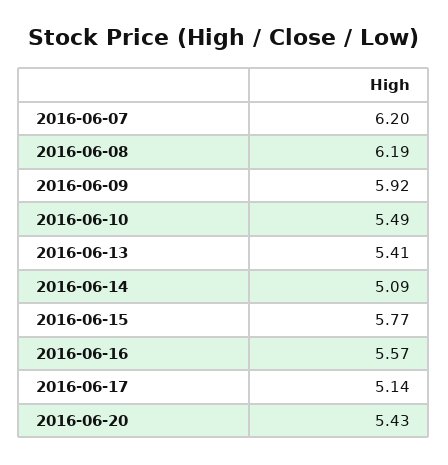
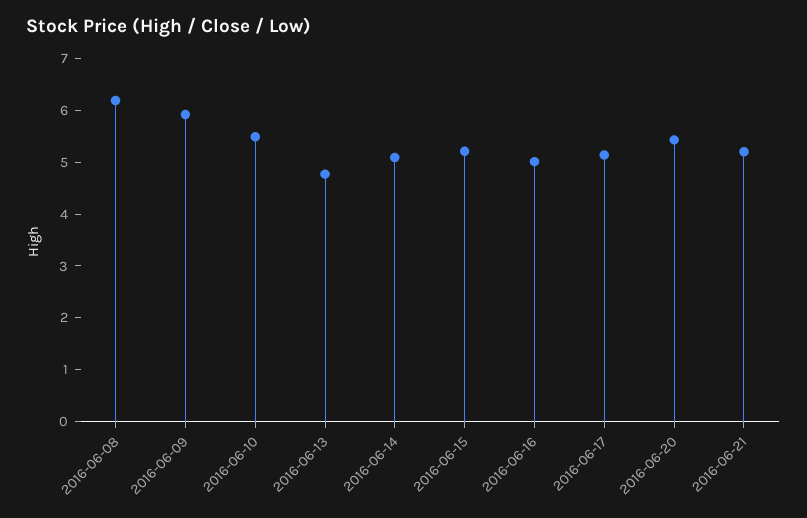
2016-06-07: 6.2 -> none
2016-06-13: 5.41 -> 4.8
2016-06-15: 5.77 -> 5.2
2016-06-16: 5.57 -> 5
2016-06-21: none -> 5.2

